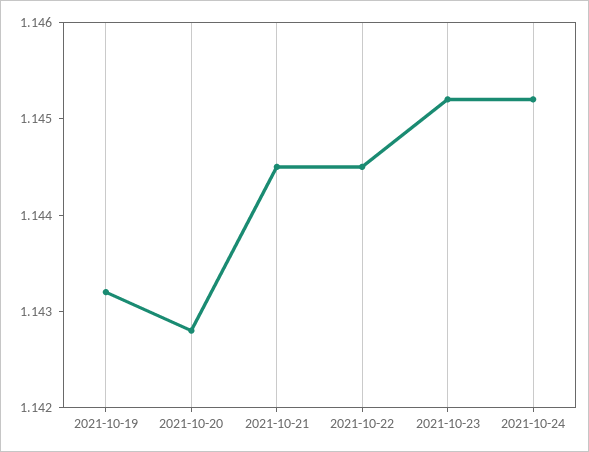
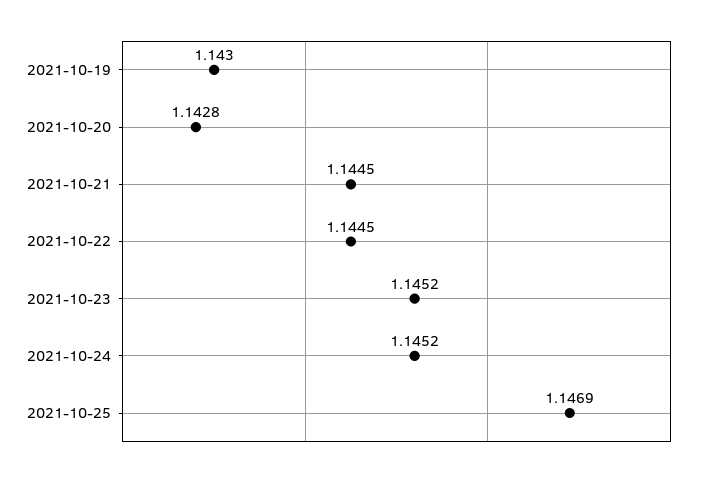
2021-10-19: 1.1432 -> 1.143
2021-10-25: none -> 1.1469

